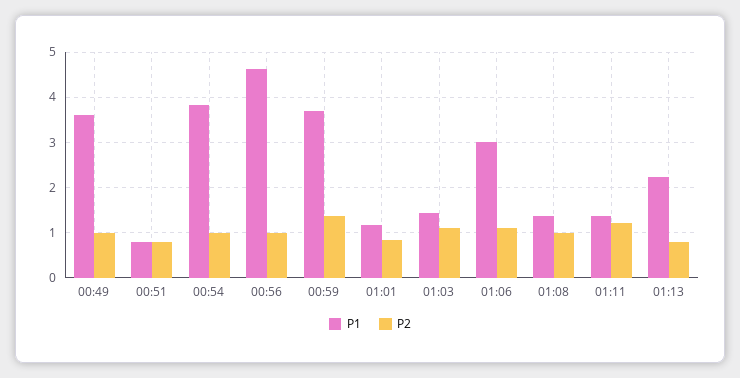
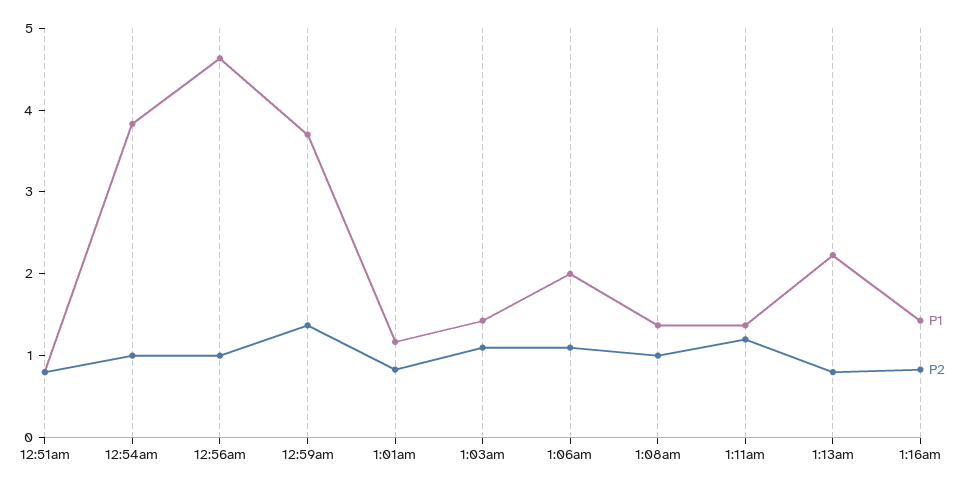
P1, 00:49: 3.6 -> none
P2, 00:49: 1 -> none
P1, 01:06: 3 -> 2
P1, 1:16am: none -> 1.4
P2, 1:16am: none -> 0.8

